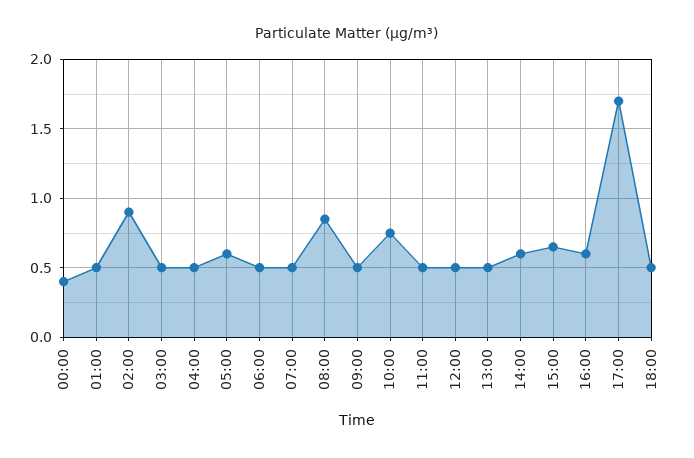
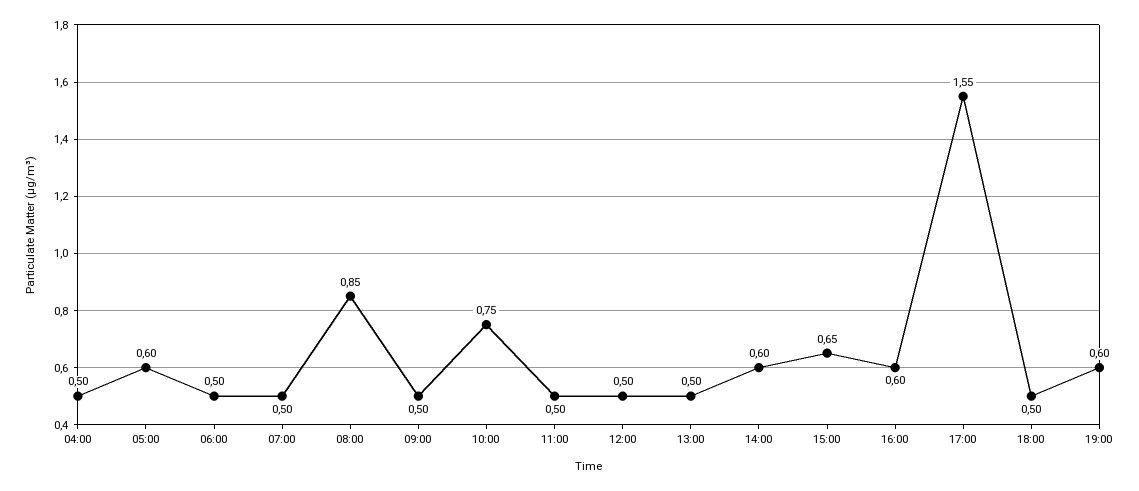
00:00: 0.4 -> none
01:00: 0.5 -> none
02:00: 0.9 -> none
03:00: 0.5 -> none
17:00: 1.7 -> 1.55
19:00: none -> 0.6

